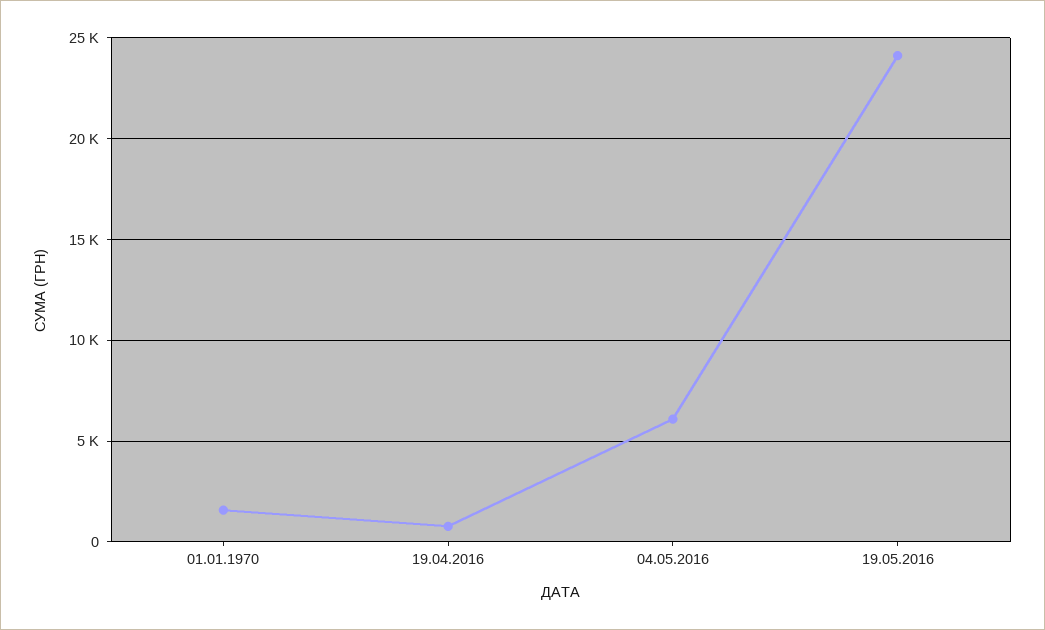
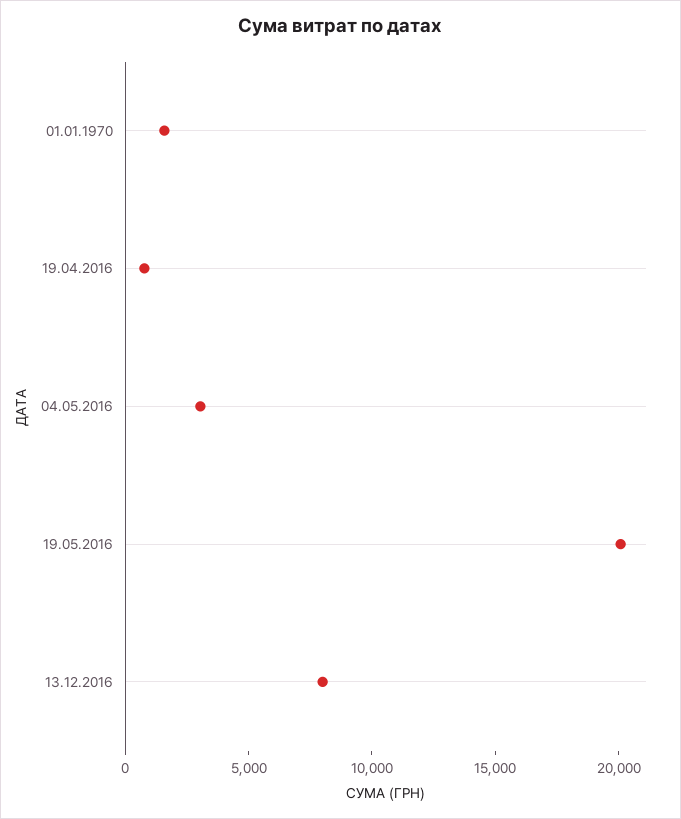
04.05.2016: 6000 -> 3000
19.05.2016: 24000 -> 20000
13.12.2016: none -> 8000

